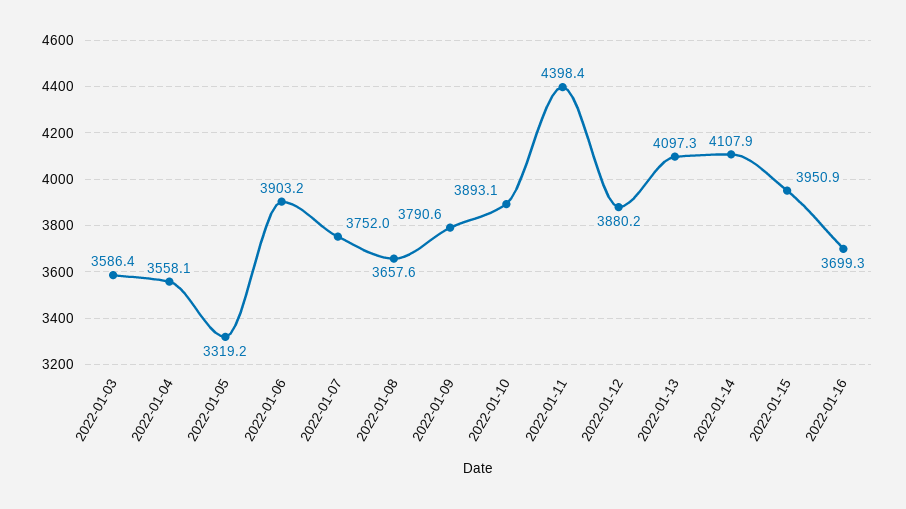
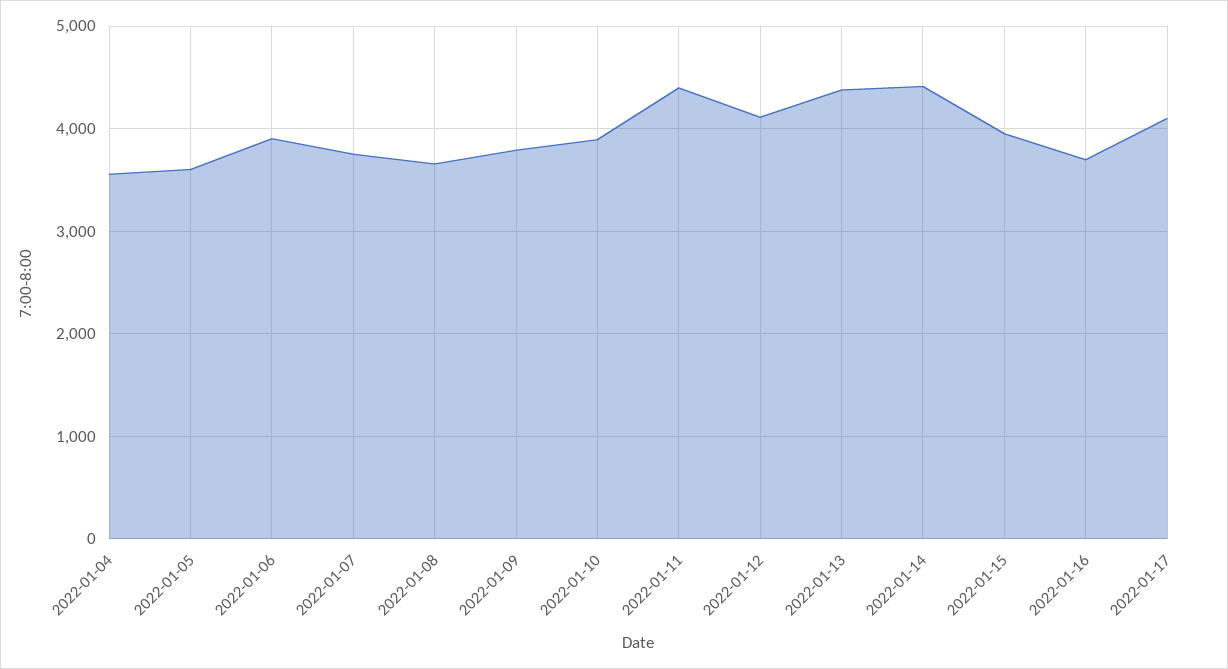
2022-01-03: 3586.4 -> none
2022-01-05: 3319.2 -> 3600
2022-01-12: 3880.2 -> 4100
2022-01-13: 4097.3 -> 4400
2022-01-14: 4107.9 -> 4400
2022-01-17: none -> 4100

